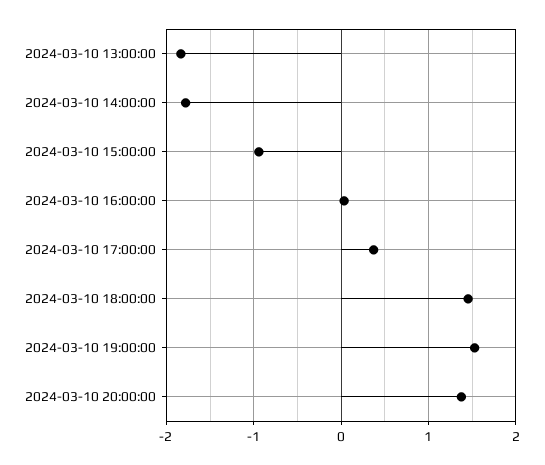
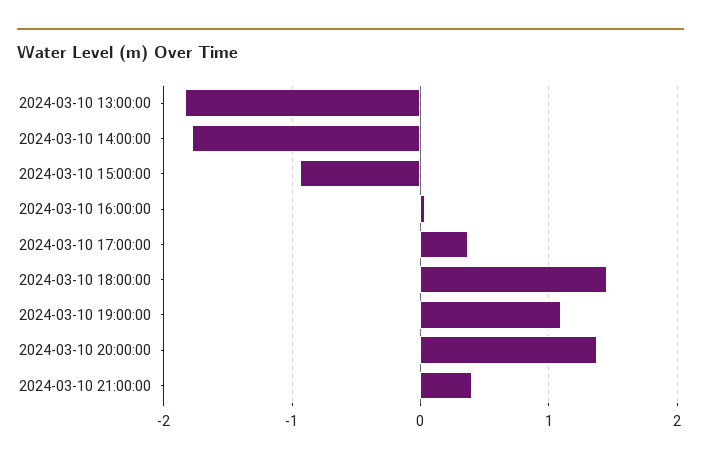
2024-03-10 19:00:00: 1.5 -> 1.1
2024-03-10 21:00:00: none -> 0.4

